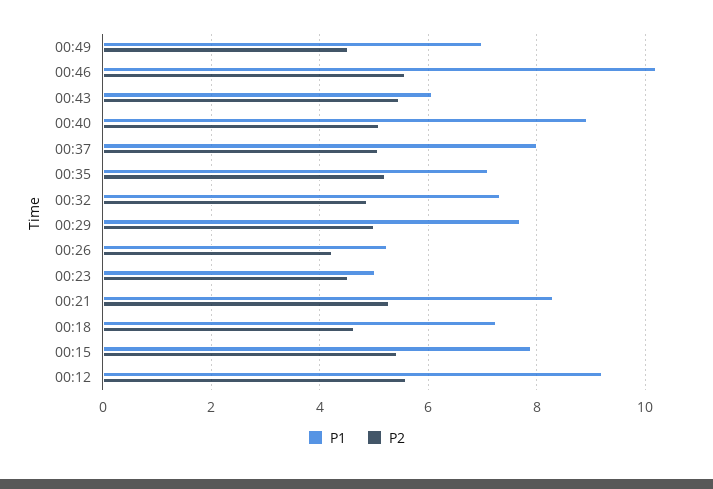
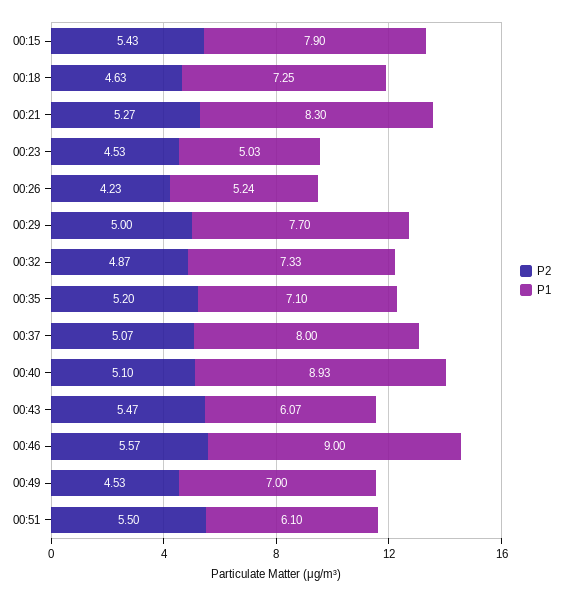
P1, 00:46: 10.2 -> 9
P1, 00:12: 9.2 -> none
P2, 00:12: 5.6 -> none
P2, 00:51: none -> 5.5
P1, 00:51: none -> 6.1

